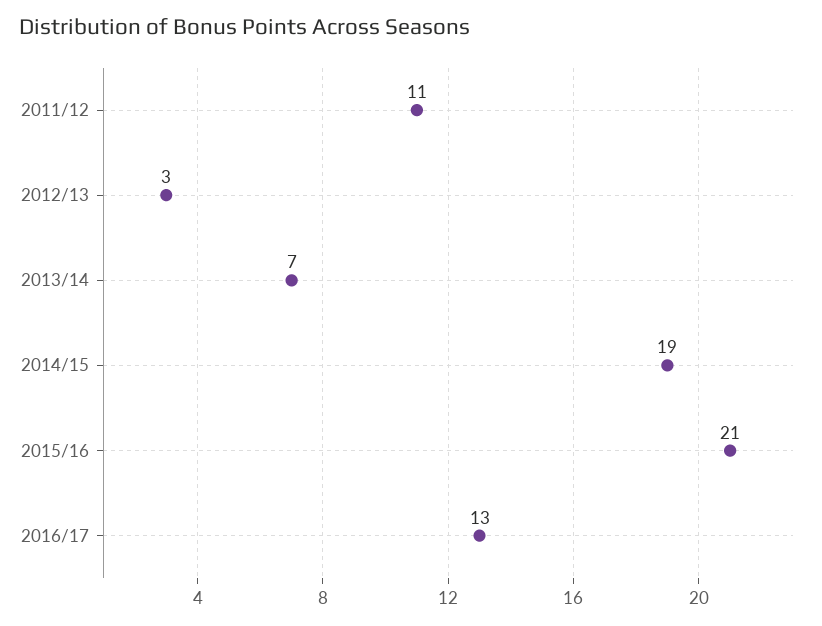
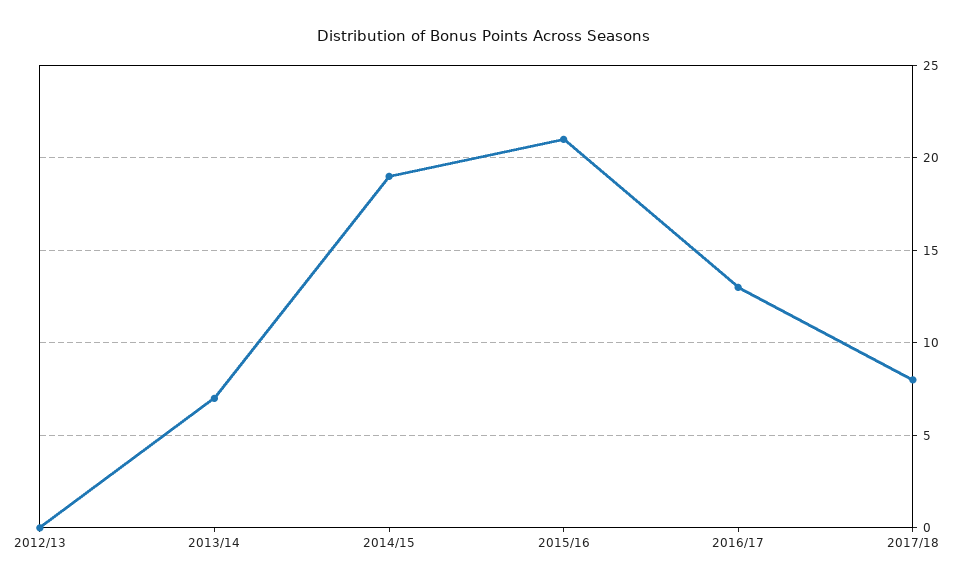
2011/12: 11 -> none
2012/13: 3 -> 0
2017/18: none -> 8

